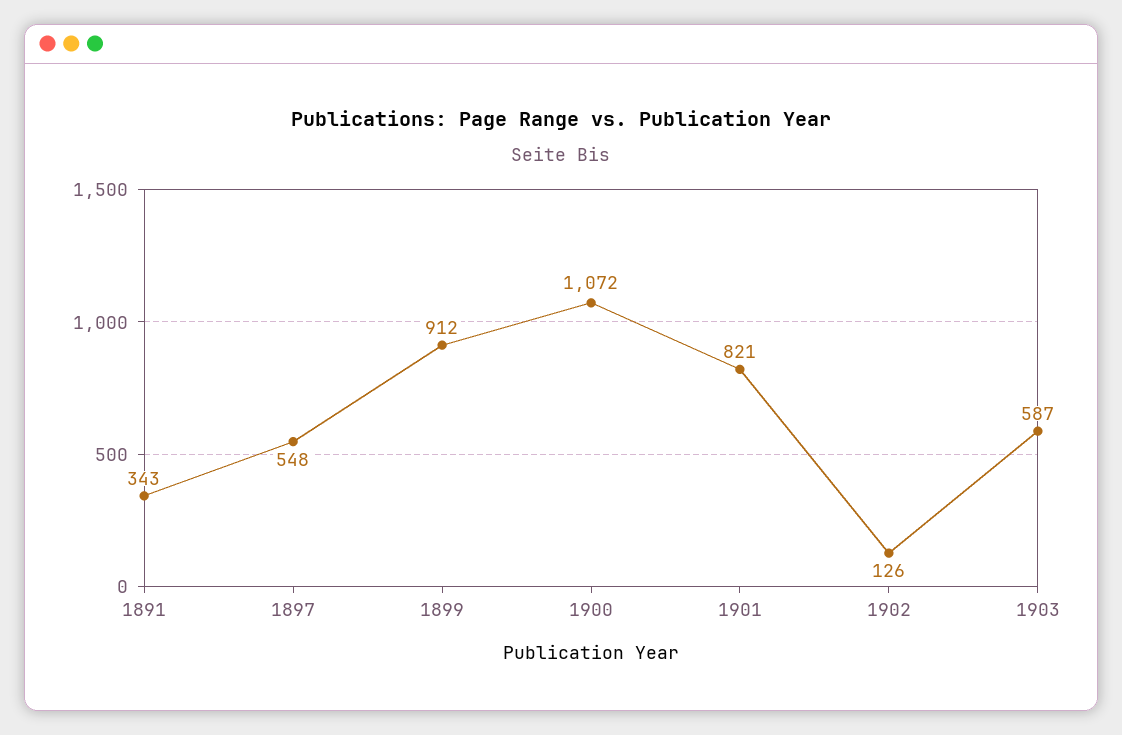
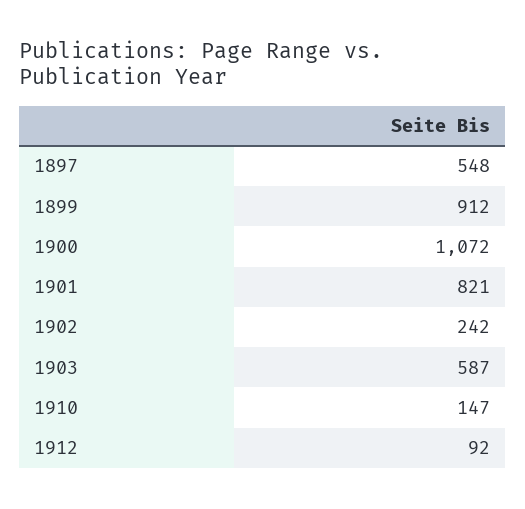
1891: 343 -> none
1902: 126 -> 242
1910: none -> 147
1912: none -> 92

